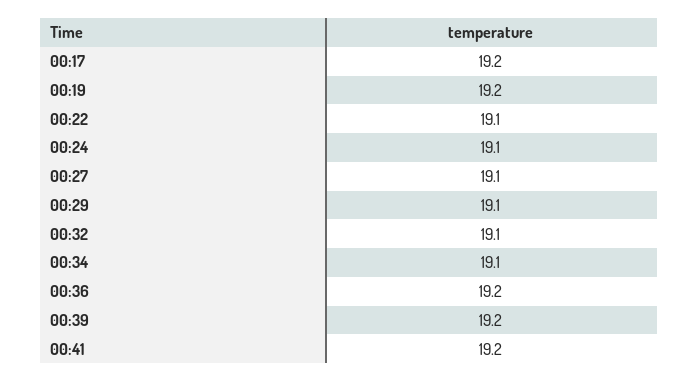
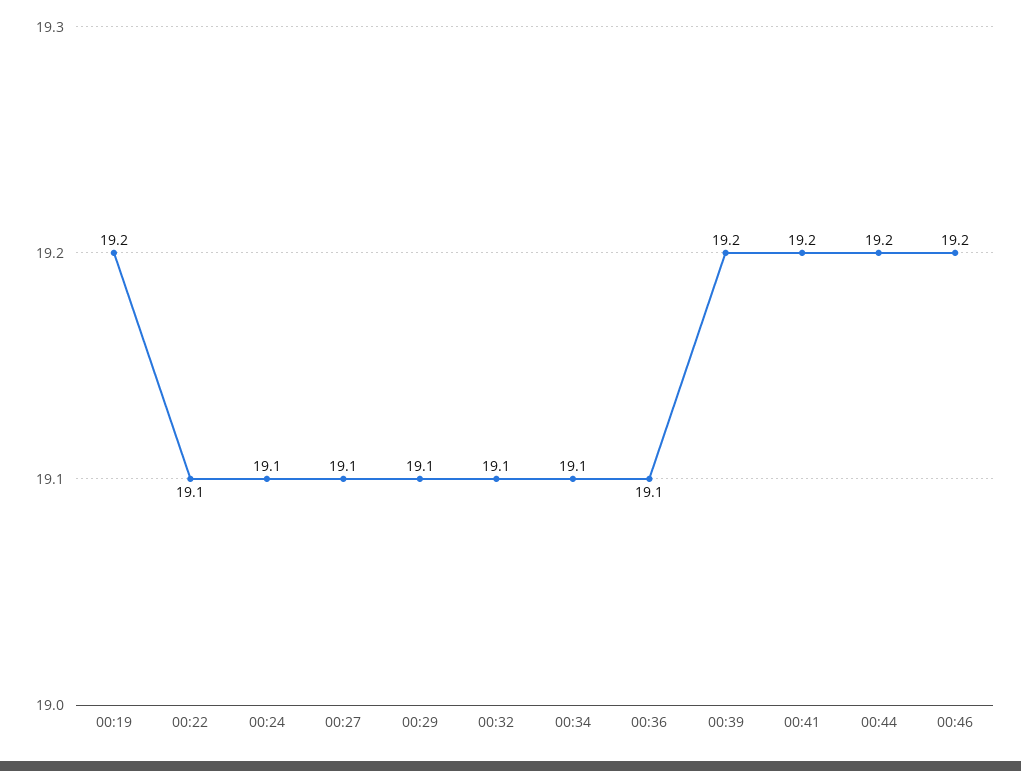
00:17: 19.2 -> none
00:36: 19.2 -> 19.1
00:44: none -> 19.2
00:46: none -> 19.2

